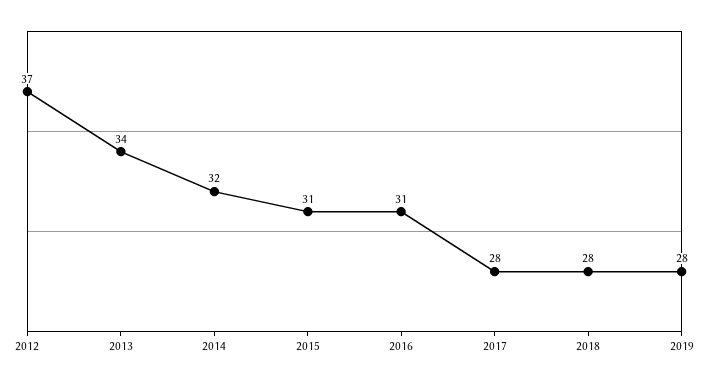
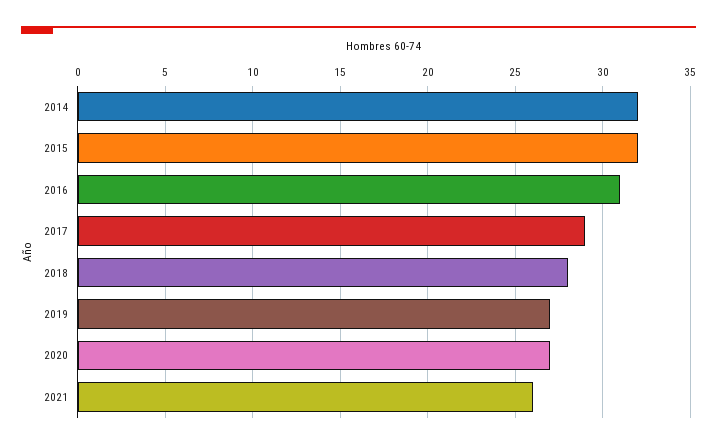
2012: 37 -> none
2013: 34 -> none
2015: 31 -> 32
2017: 28 -> 29
2019: 28 -> 27
2020: none -> 27
2021: none -> 26

